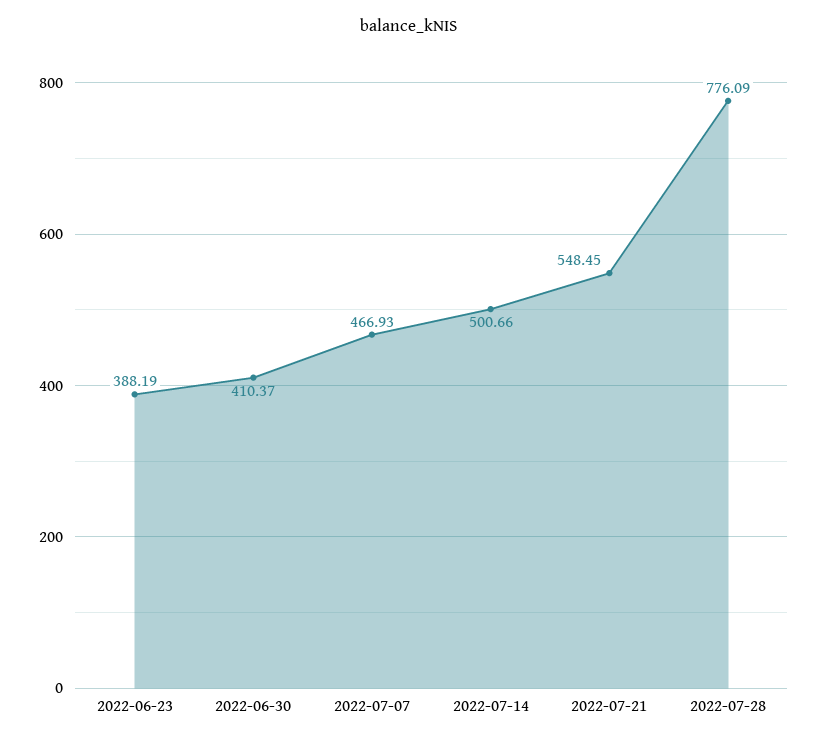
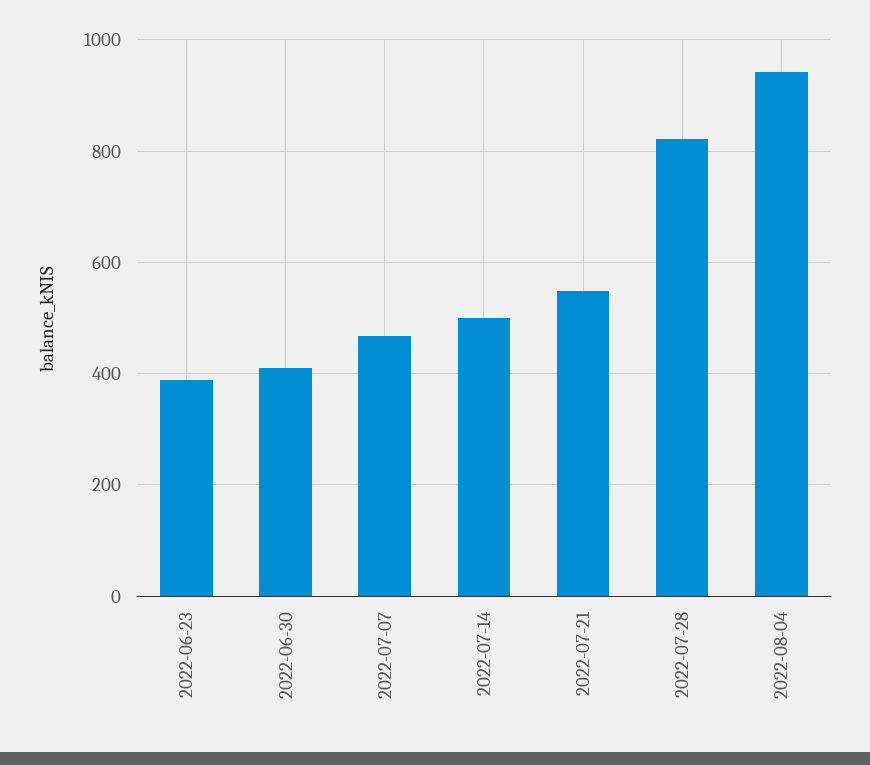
2022-07-28: 776.09 -> 820
2022-08-04: none -> 940

